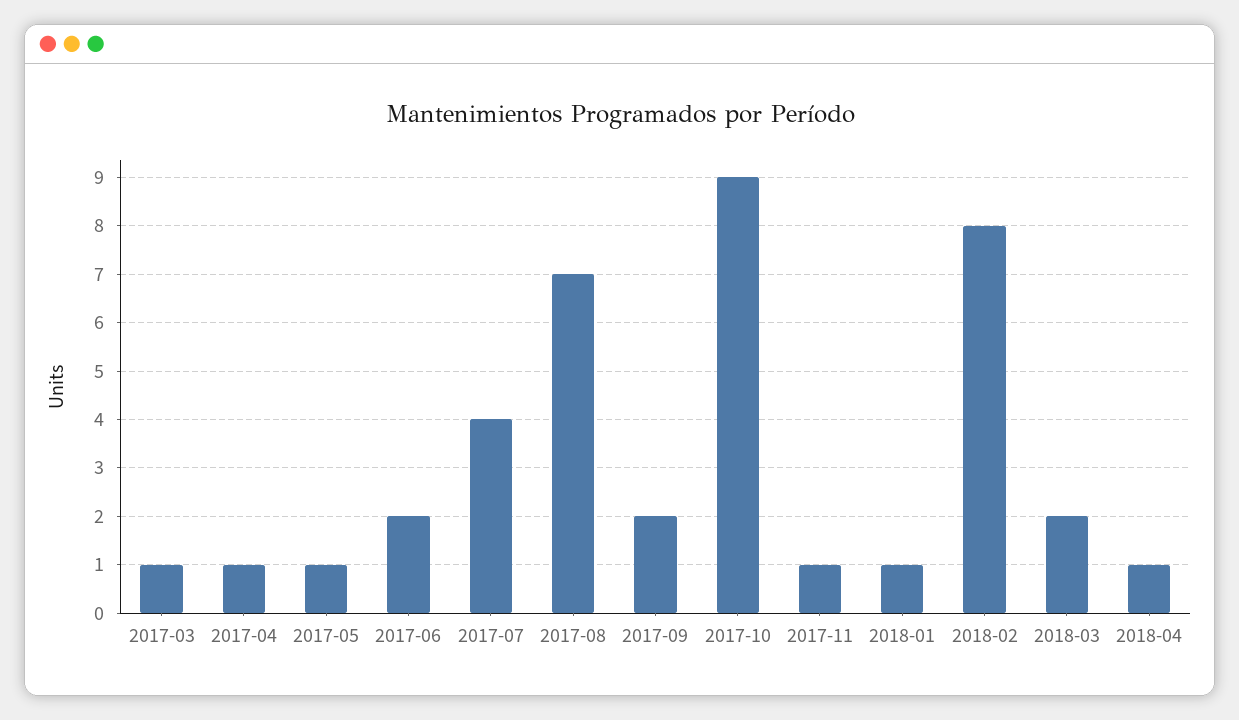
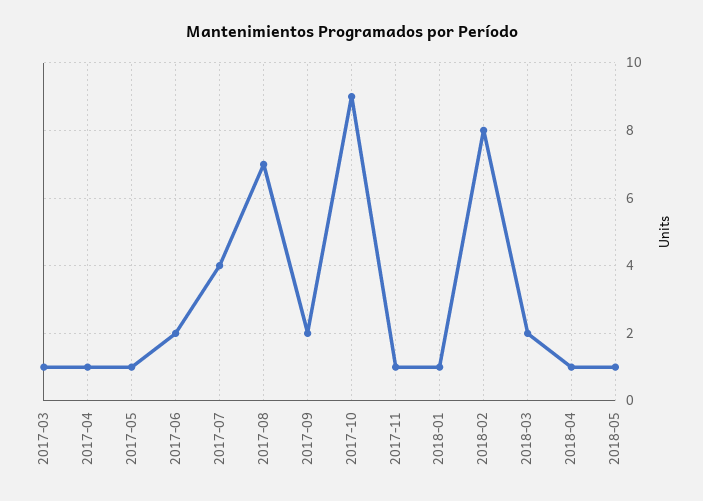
2018-05: none -> 1

